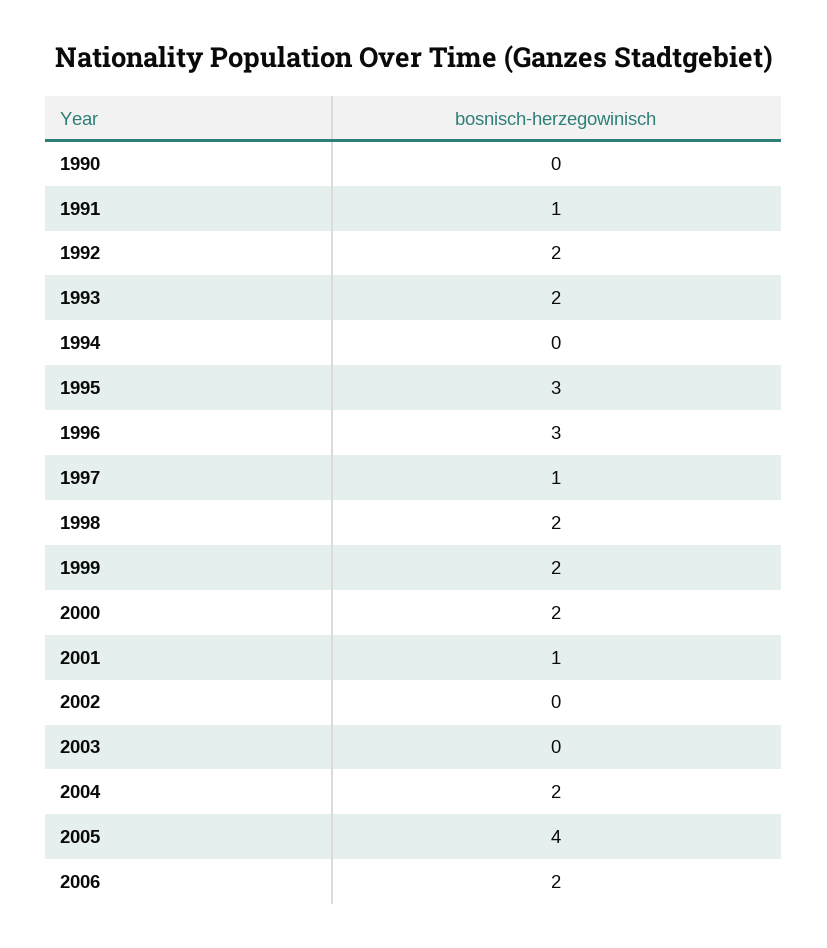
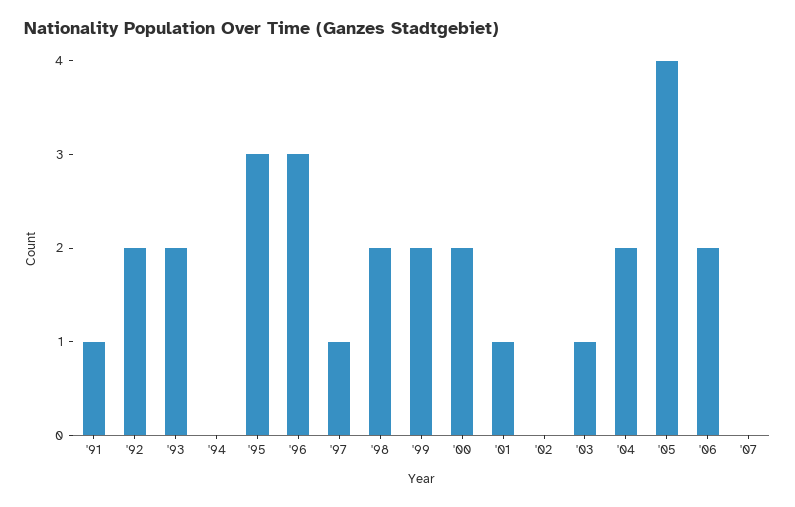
1990: 0 -> none
2003: 0 -> 1
'07: none -> 0

